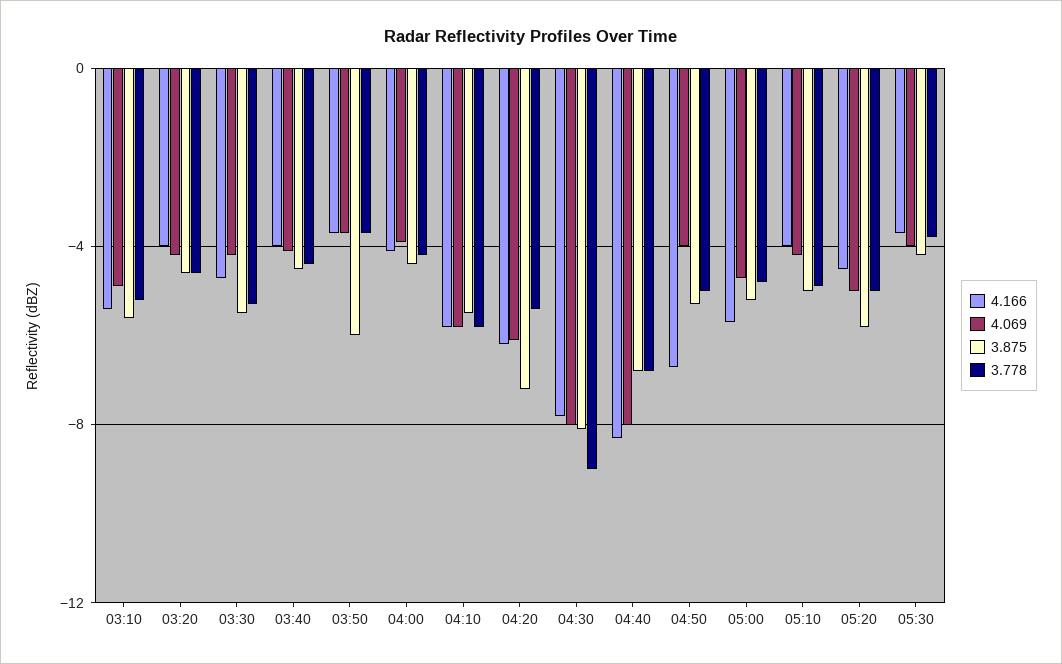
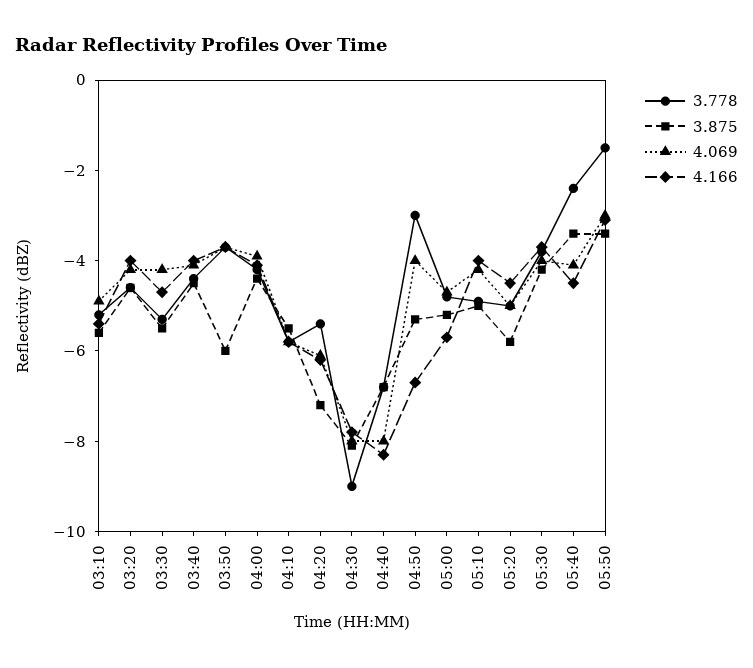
3.778, 04:50: -5 -> -3
3.778, 05:40: none -> -2.5
3.875, 05:40: none -> -3.5
4.069, 05:40: none -> -4
4.166, 05:40: none -> -4.5
3.778, 05:50: none -> -1.5
3.875, 05:50: none -> -3.5
4.069, 05:50: none -> -3
4.166, 05:50: none -> -3

